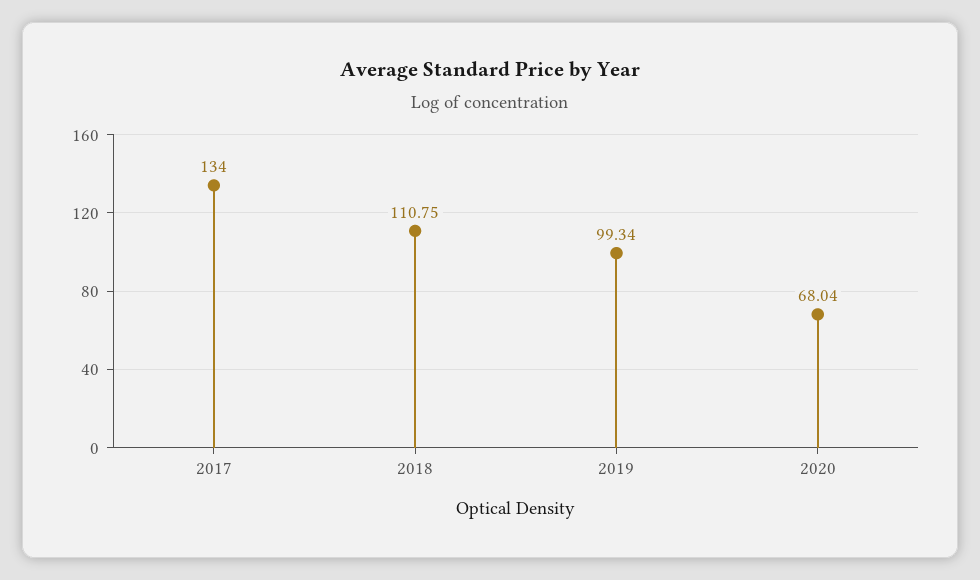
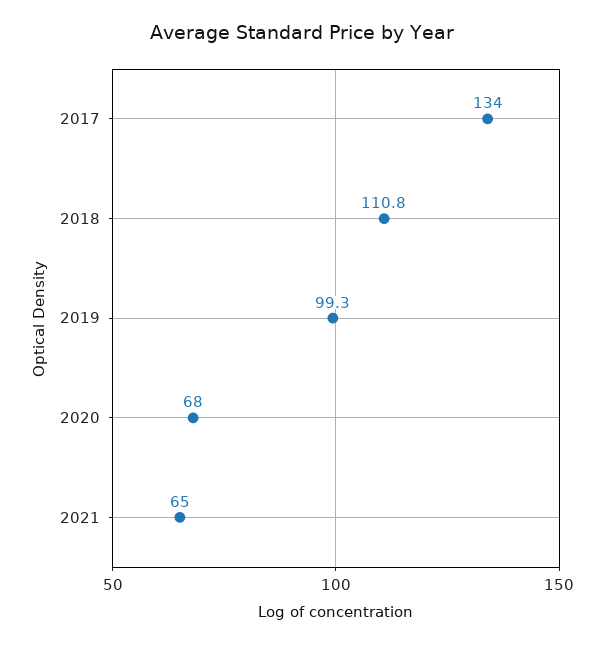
2021: none -> 65

